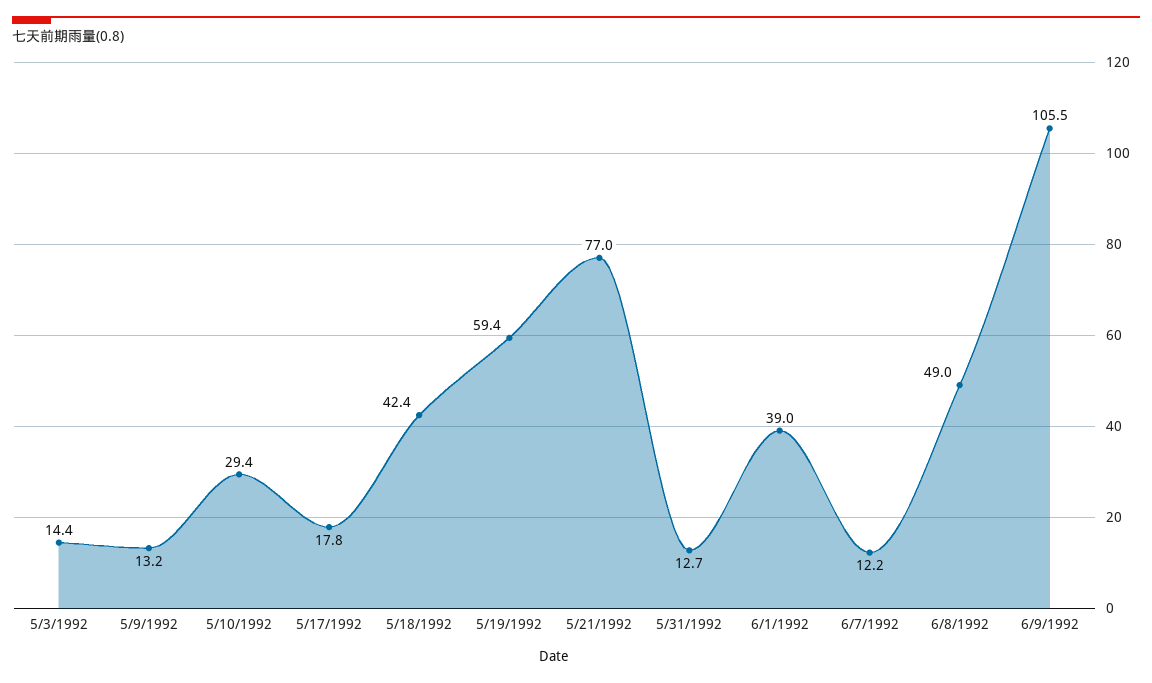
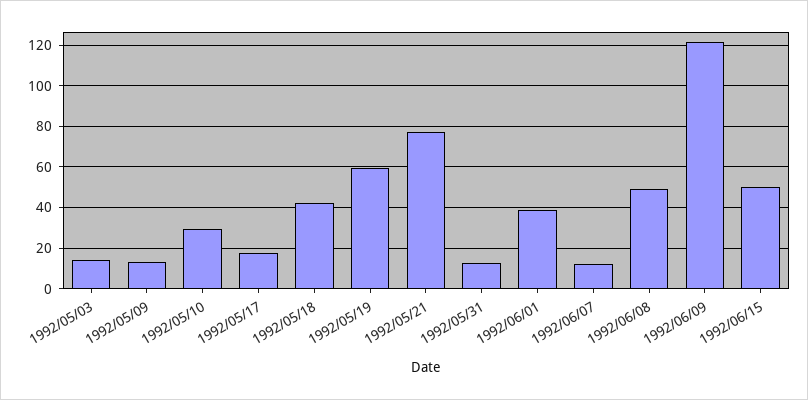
6/9/1992: 105.5 -> 120
1992/06/15: none -> 50

